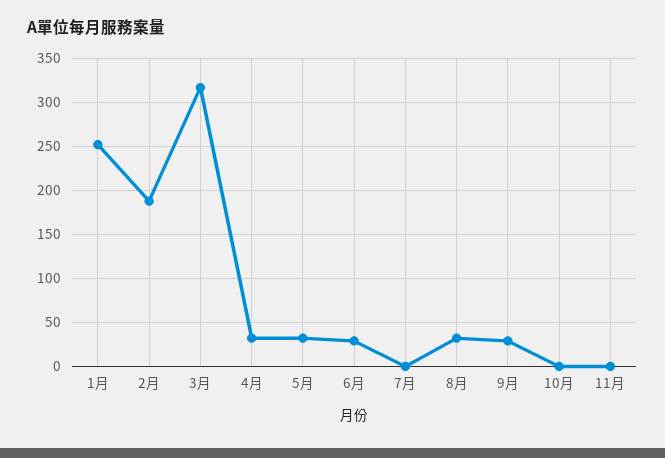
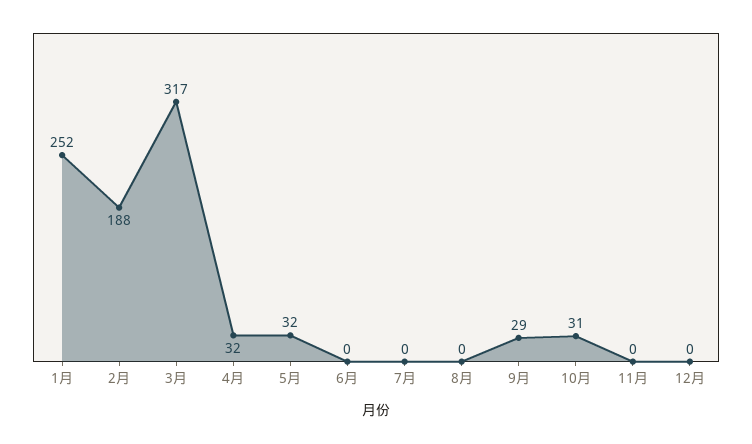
6月: 30 -> 0
8月: 30 -> 0
10月: 0 -> 31
12月: none -> 0

